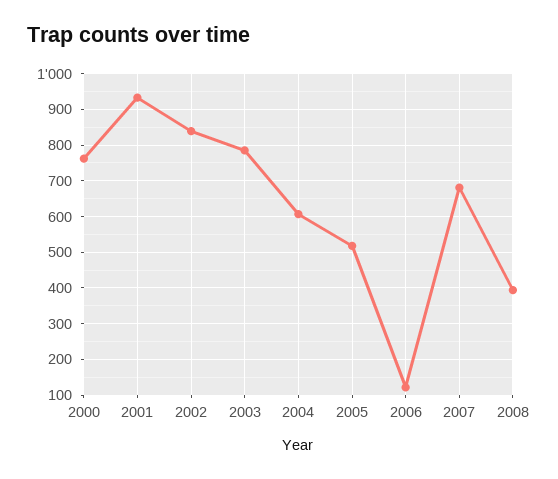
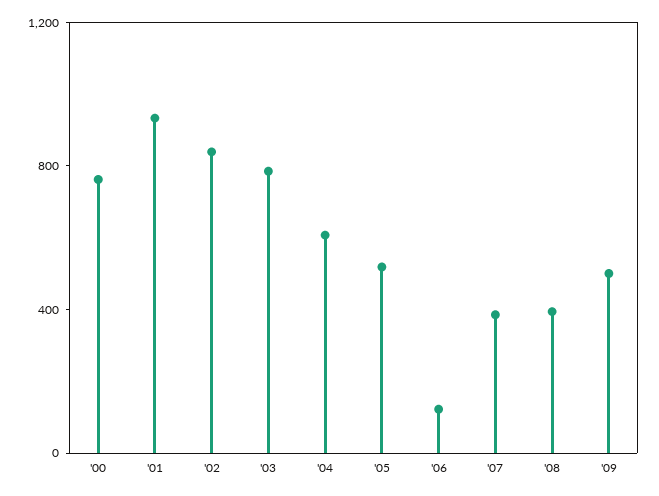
2007: 680 -> 400
'09: none -> 500

